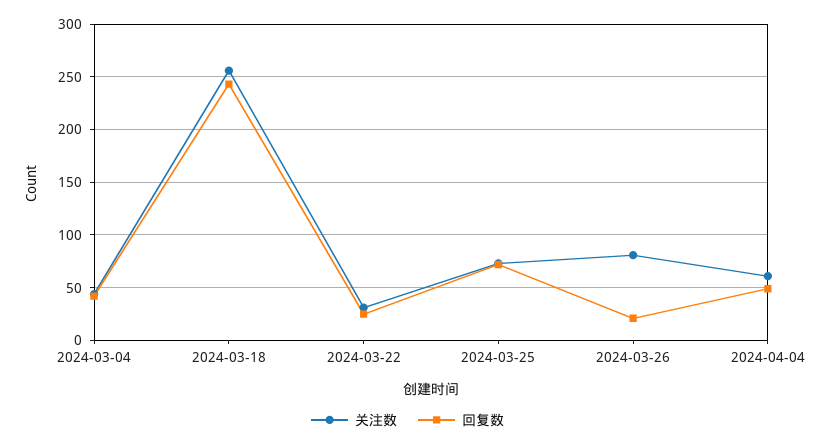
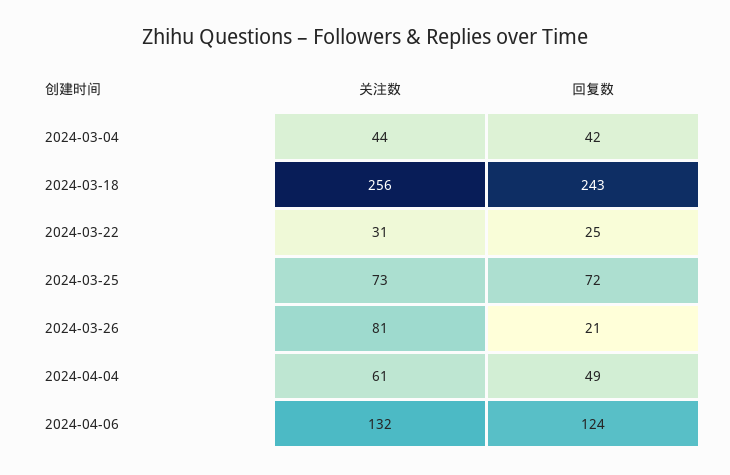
关注数, 2024-04-06: none -> 132
回复数, 2024-04-06: none -> 124

